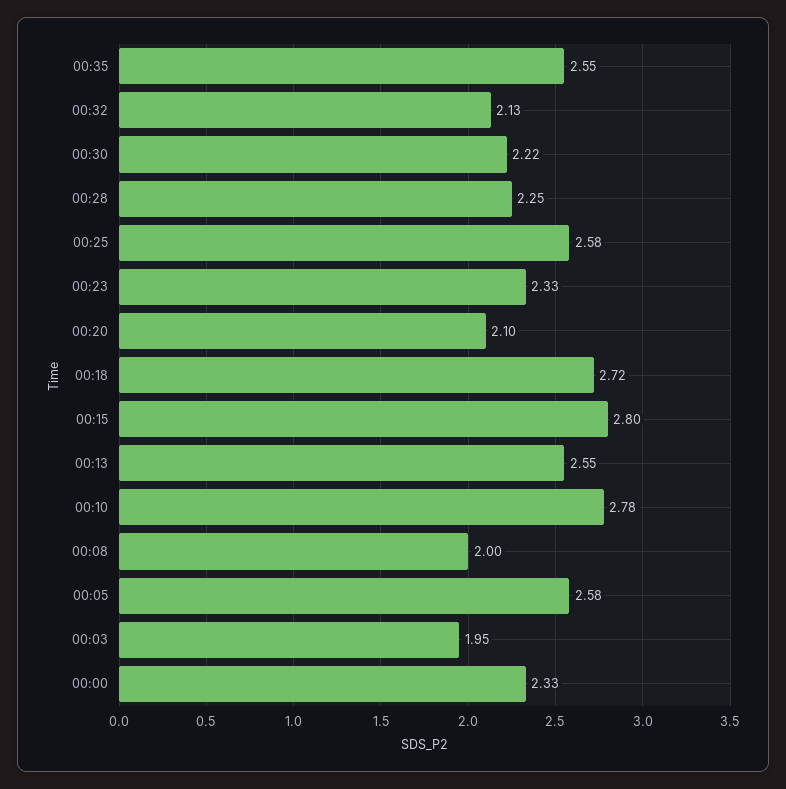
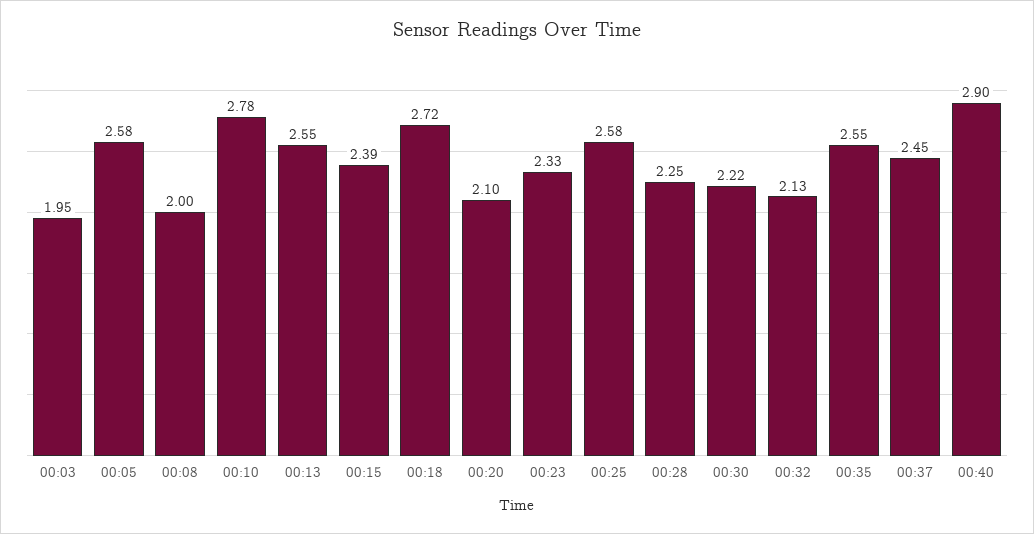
00:15: 2.8 -> 2.39
00:00: 2.33 -> none
00:37: none -> 2.45
00:40: none -> 2.9

